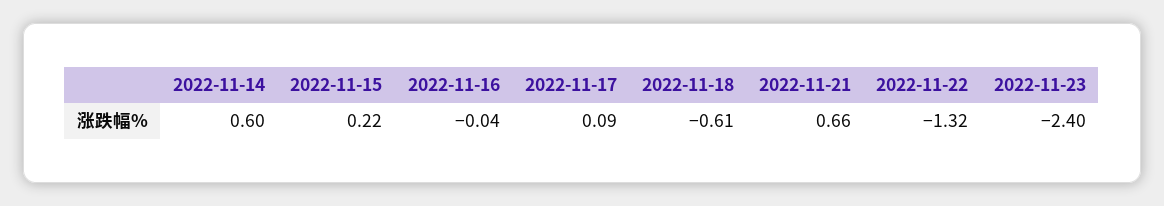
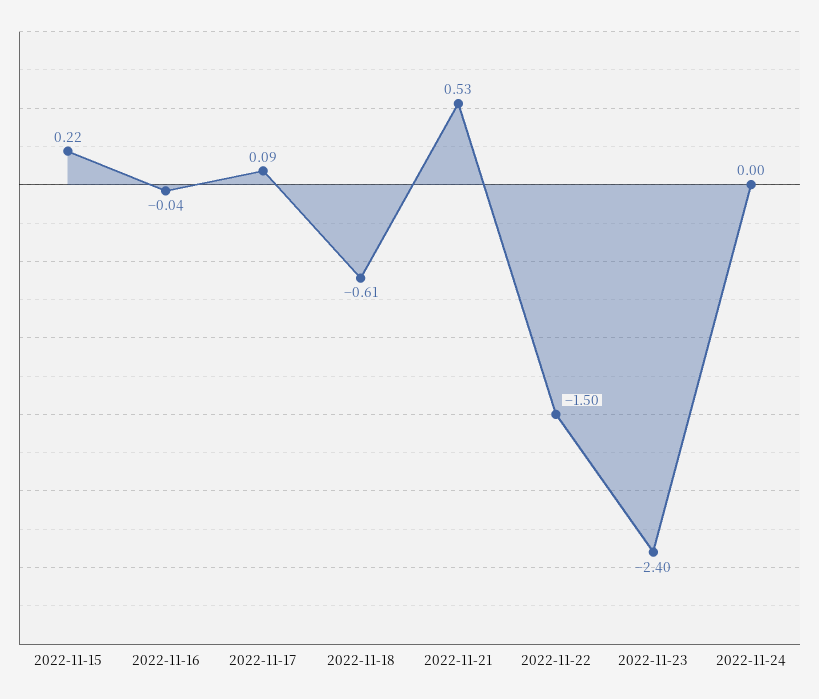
2022-11-14: 0.6 -> none
2022-11-21: 0.66 -> 0.53
2022-11-22: -1.32 -> -1.5
2022-11-24: none -> 0

